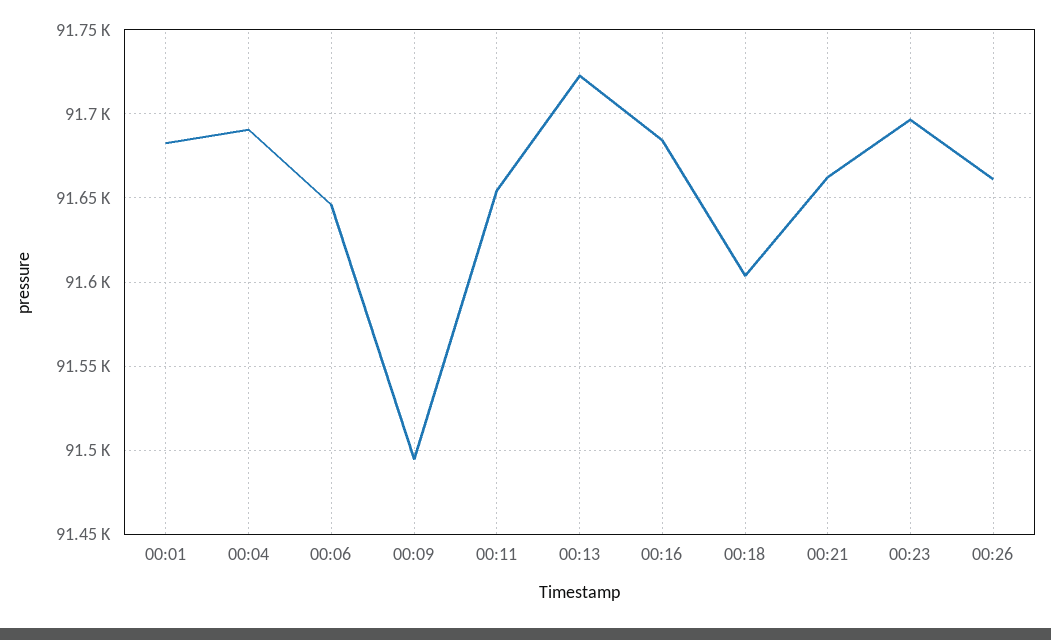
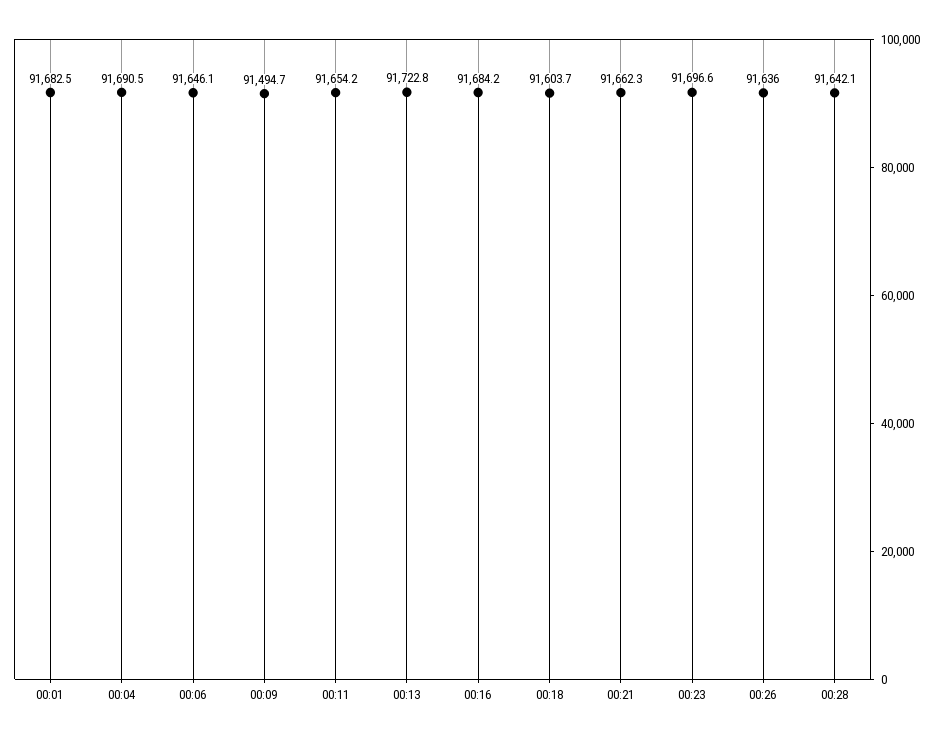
00:26: 91660 -> 91636
00:28: none -> 91642.1

